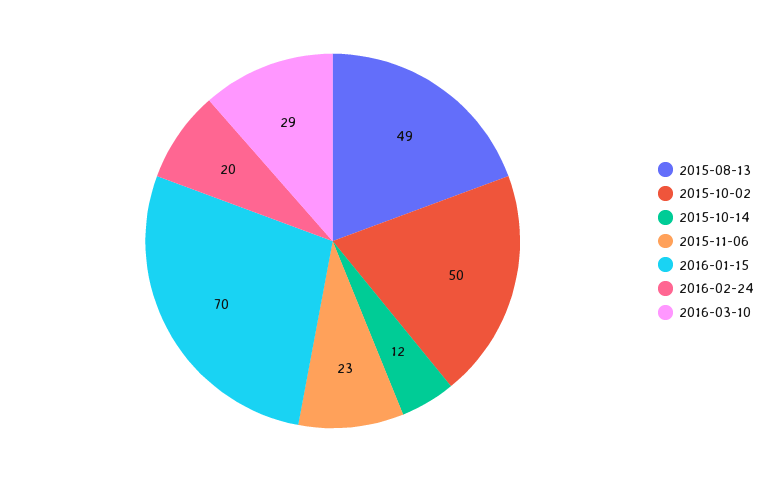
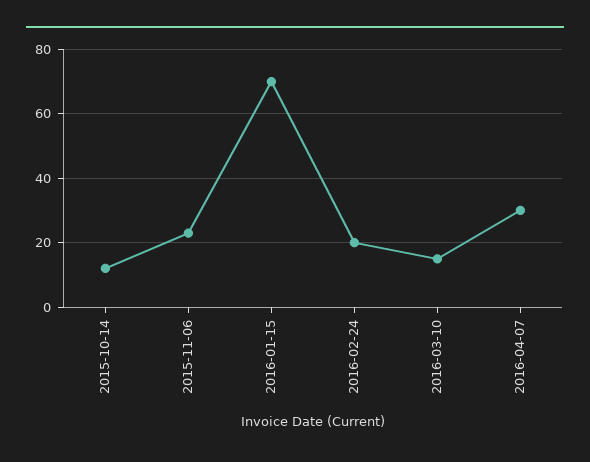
2015-08-13: 49 -> none
2015-10-02: 50 -> none
2016-03-10: 29 -> 15
2016-04-07: none -> 30

